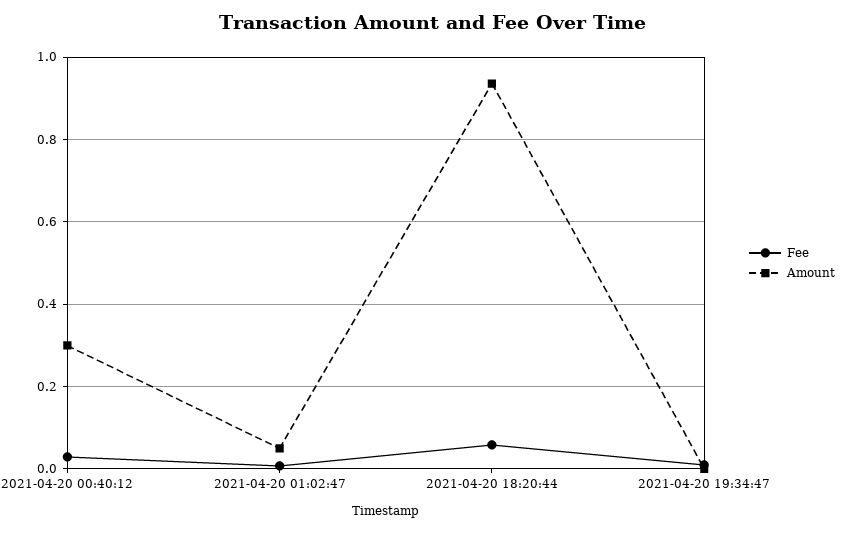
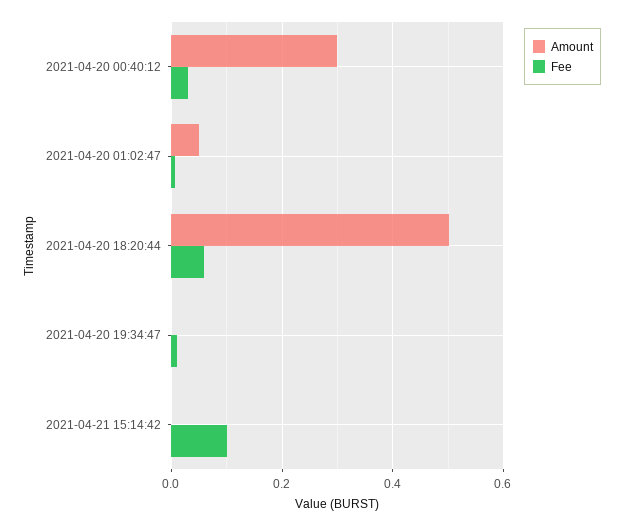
Amount, 2021-04-20 18:20:44: 0.94 -> 0.5
Amount, 2021-04-21 15:14:42: none -> 0
Fee, 2021-04-21 15:14:42: none -> 0.1

